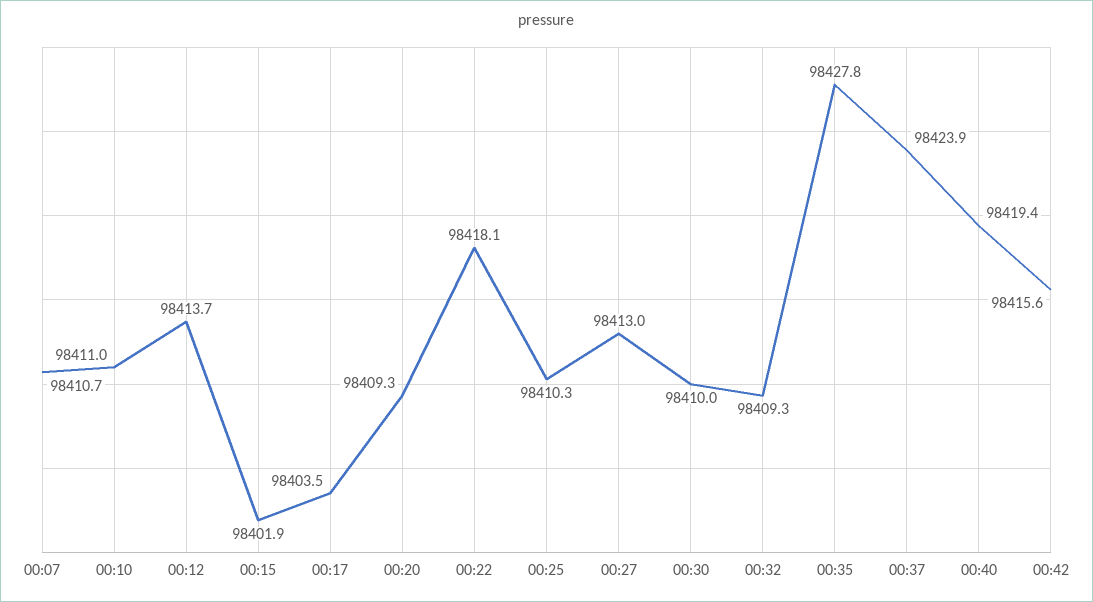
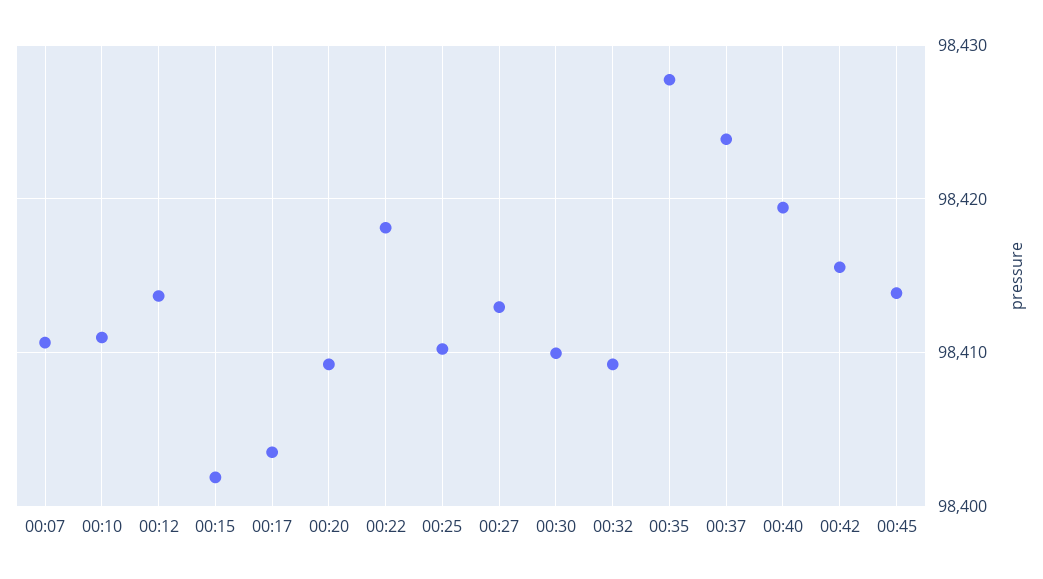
00:45: none -> 98414

